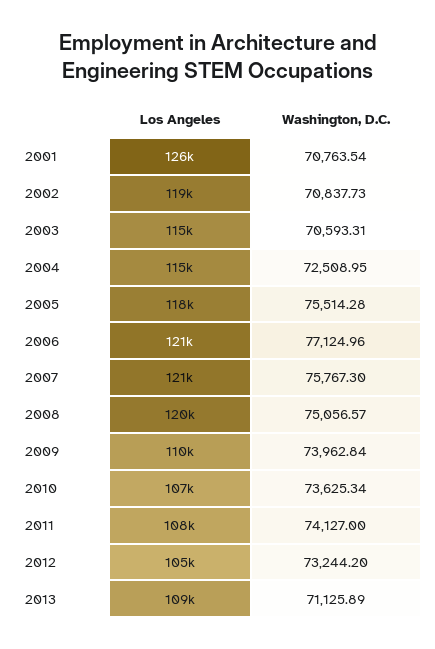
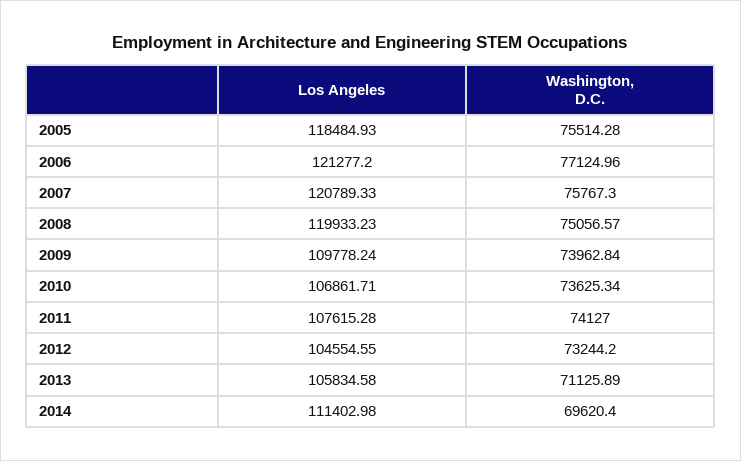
Los Angeles, 2001: 126000 -> none
Washington, D.C., 2001: 70763.54 -> none
Los Angeles, 2002: 119000 -> none
Washington, D.C., 2002: 70837.73 -> none
Los Angeles, 2003: 115000 -> none
Washington, D.C., 2003: 70593.31 -> none
Los Angeles, 2004: 115000 -> none
Washington, D.C., 2004: 72508.95 -> none
Los Angeles, 2013: 109000 -> 105834.58
Los Angeles, 2014: none -> 111402.98
Washington, D.C., 2014: none -> 69620.4

